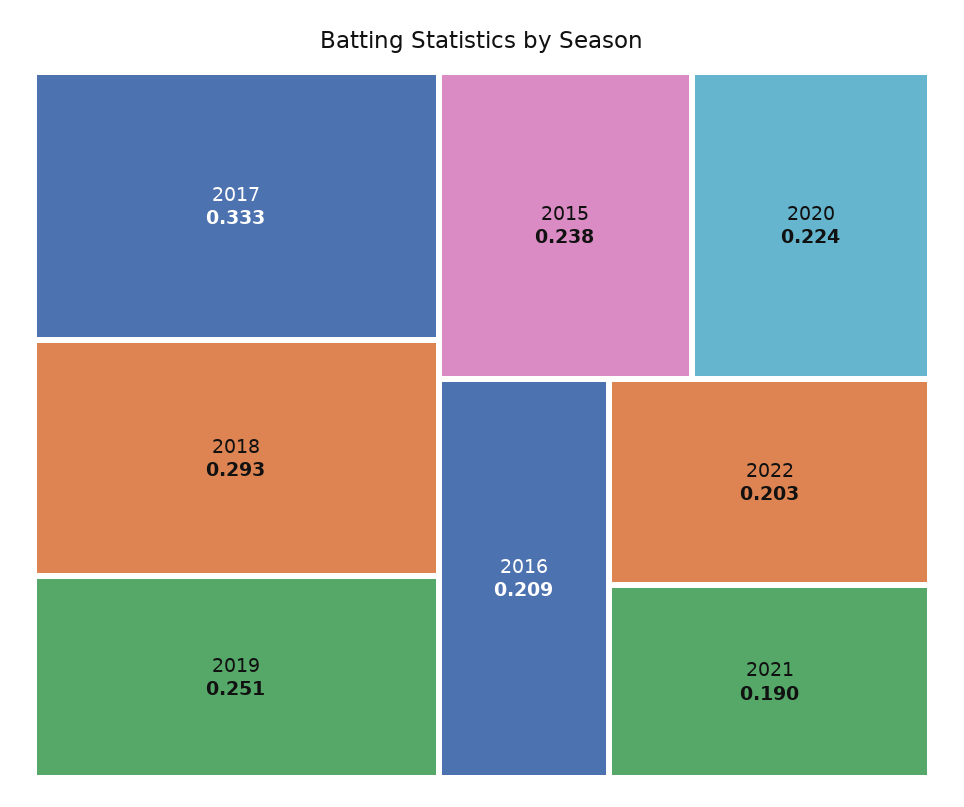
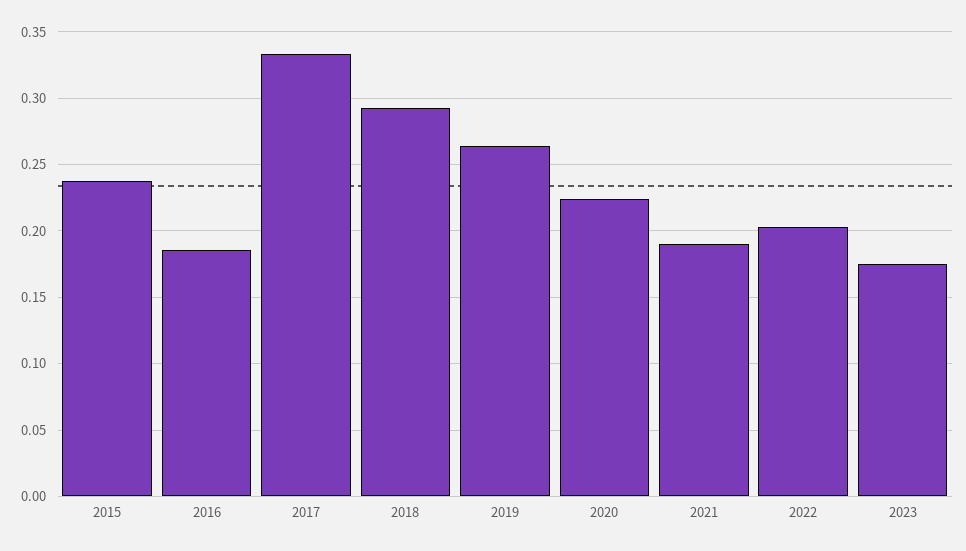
2019: 0.251 -> 0.265
2016: 0.209 -> 0.185
2023: none -> 0.175

